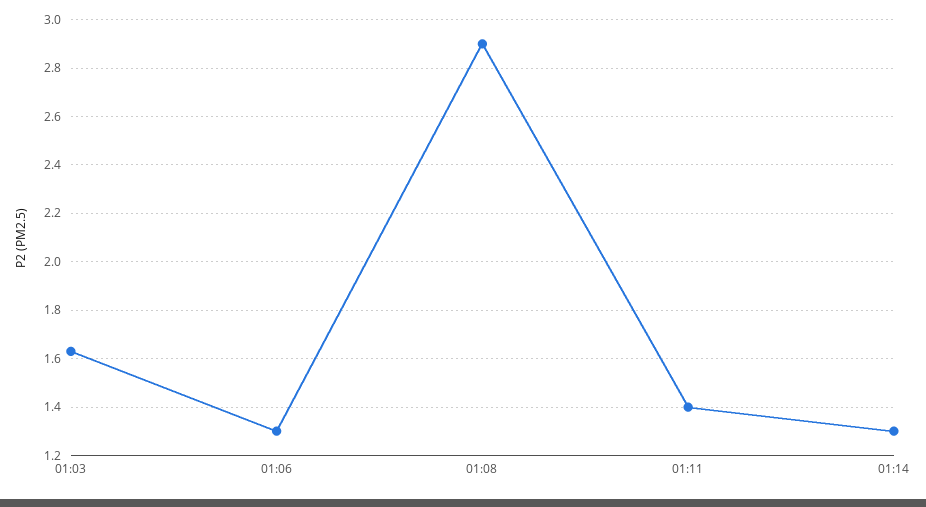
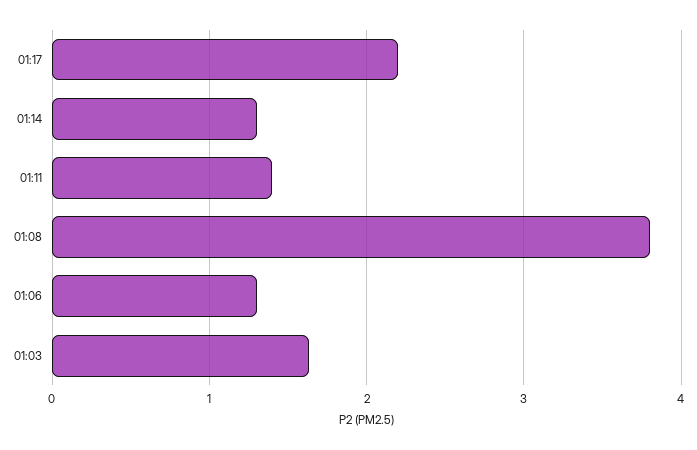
01:08: 2.9 -> 3.8
01:17: none -> 2.2

